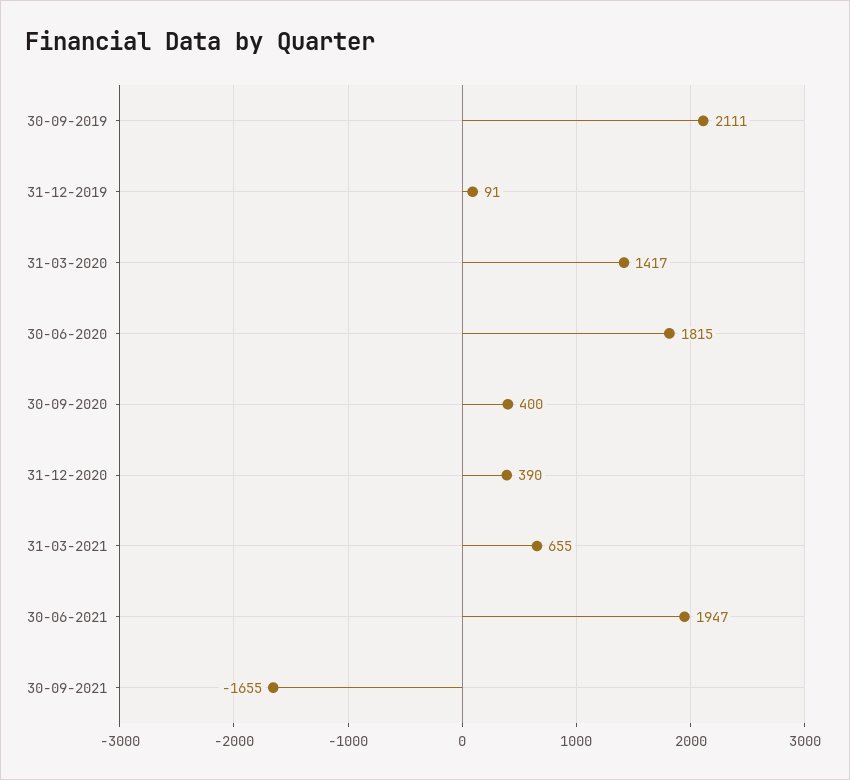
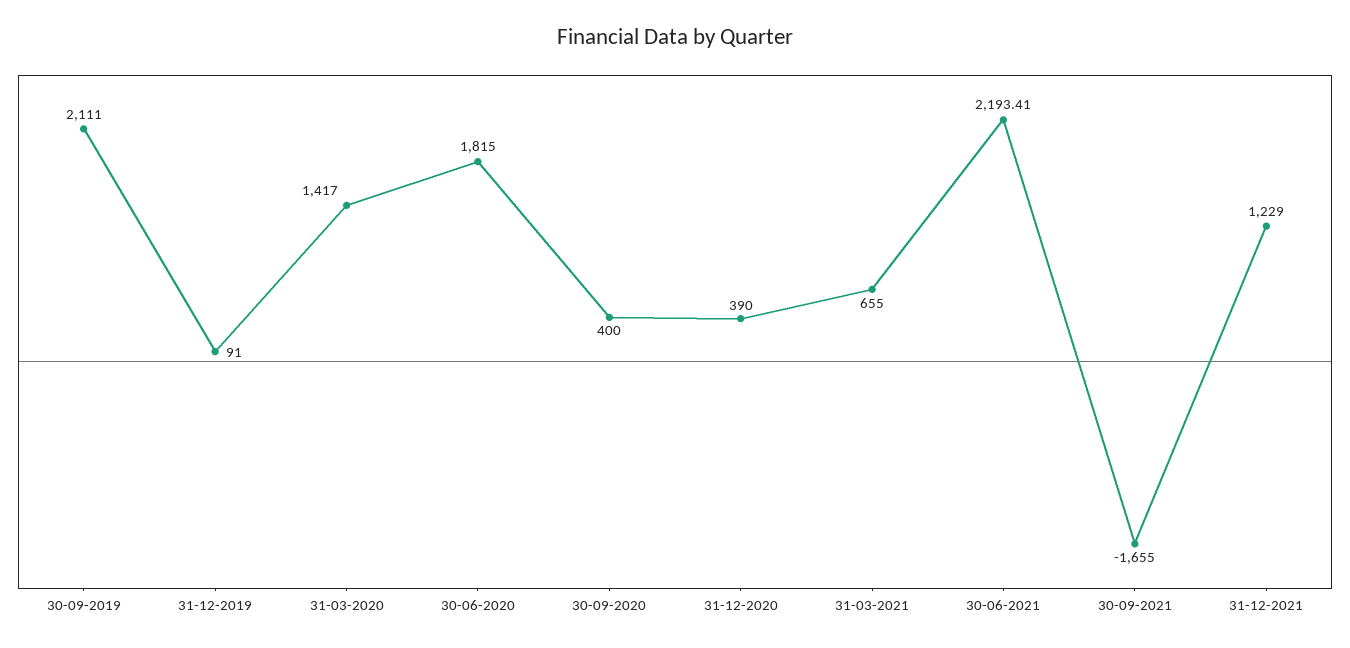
30-06-2021: 1947 -> 2193.41
31-12-2021: none -> 1229

